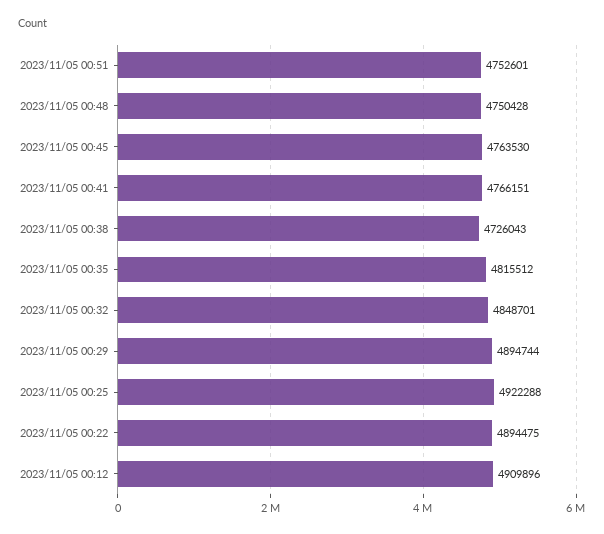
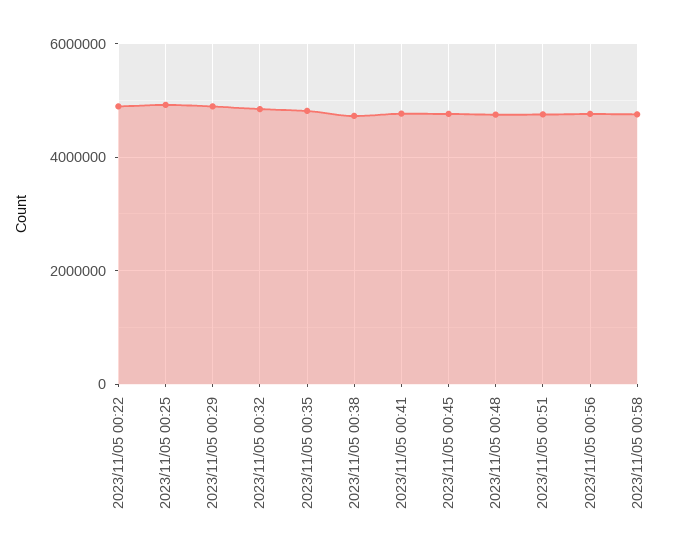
2023/11/05 00:12: 4909896 -> none
2023/11/05 00:56: none -> 4800000
2023/11/05 00:58: none -> 4800000

